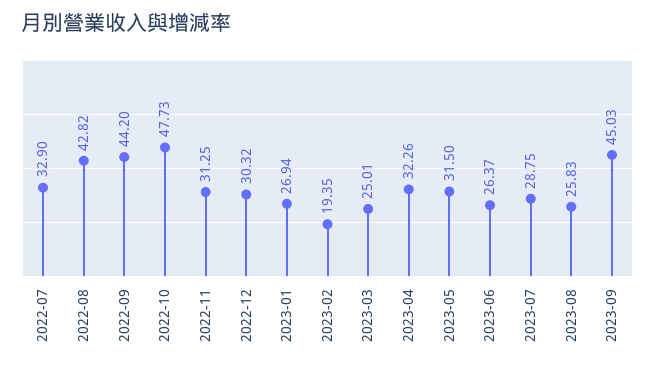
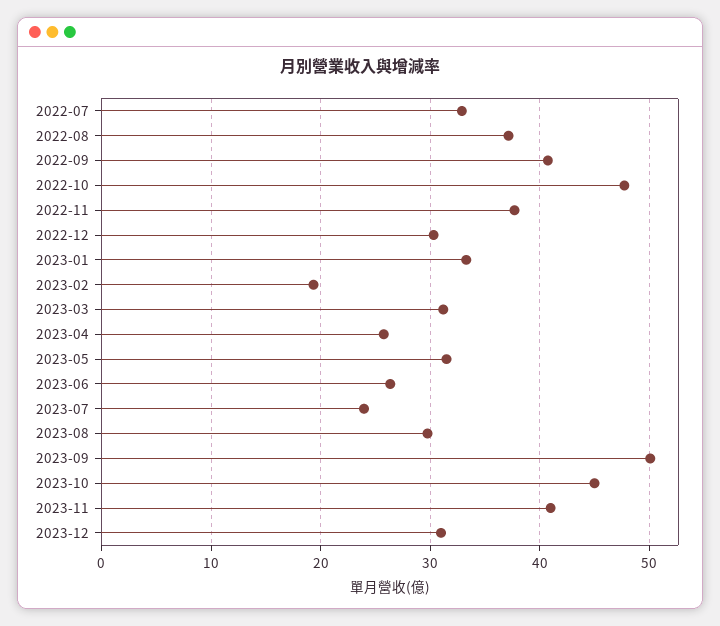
2022-08: 42.82 -> 37
2022-09: 44.2 -> 41
2022-11: 31.25 -> 38
2023-01: 26.94 -> 33
2023-03: 25.01 -> 31
2023-04: 32.26 -> 26
2023-07: 28.75 -> 24
2023-08: 25.83 -> 30
2023-09: 45.03 -> 50
2023-10: none -> 45
2023-11: none -> 41
2023-12: none -> 31

